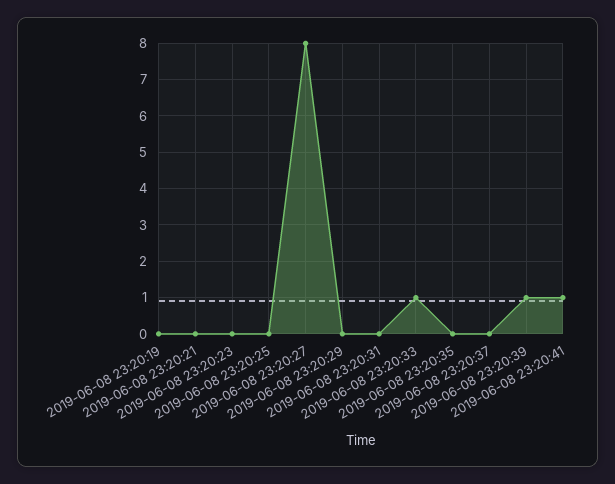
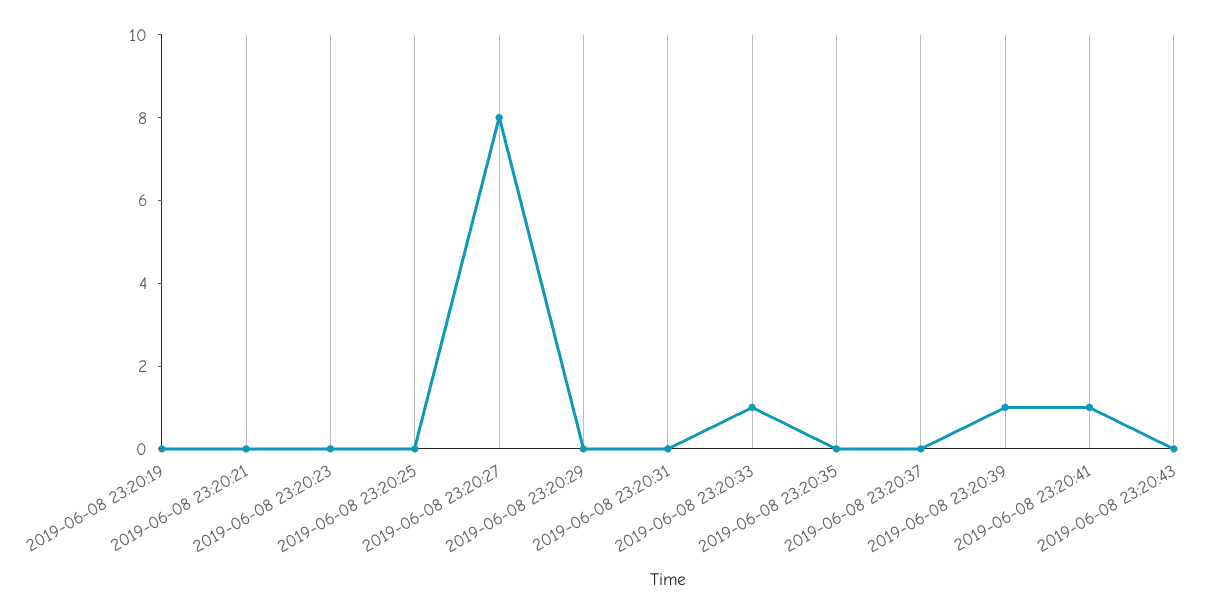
2019-06-08 23:20:43: none -> 0

